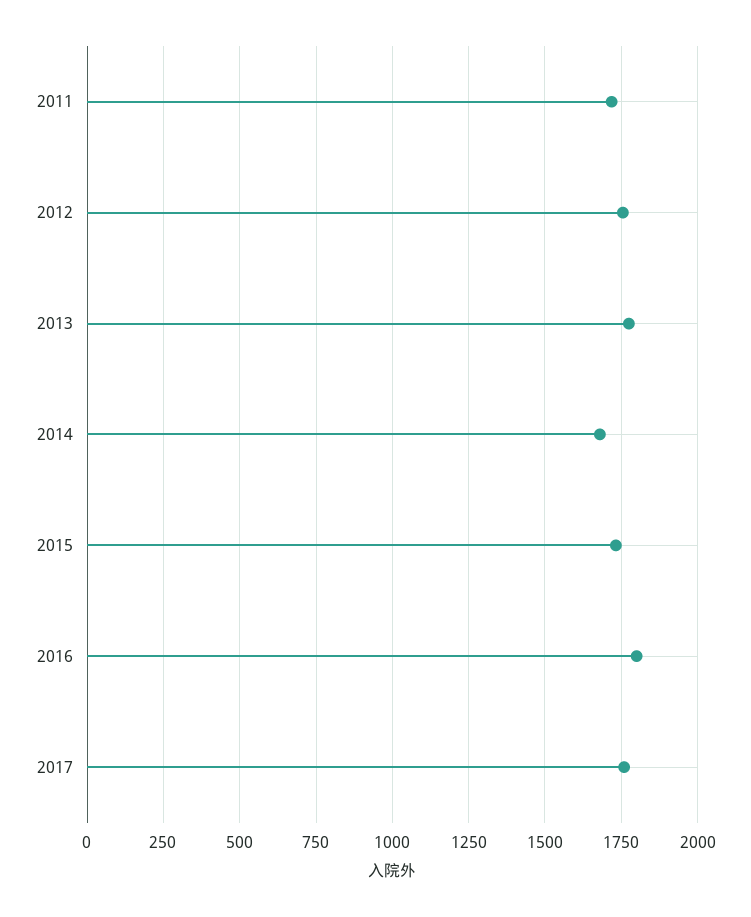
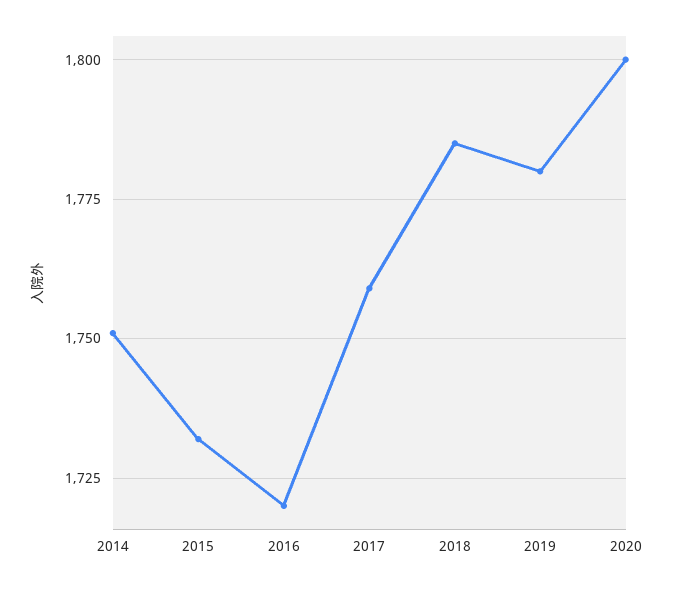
2011: 1725 -> none
2012: 1750 -> none
2013: 1775 -> none
2014: 1675 -> 1750
2016: 1800 -> 1720
2018: none -> 1785
2019: none -> 1780
2020: none -> 1800

